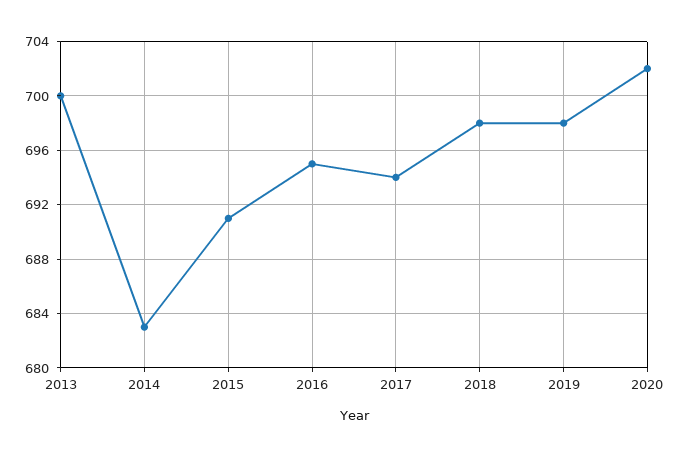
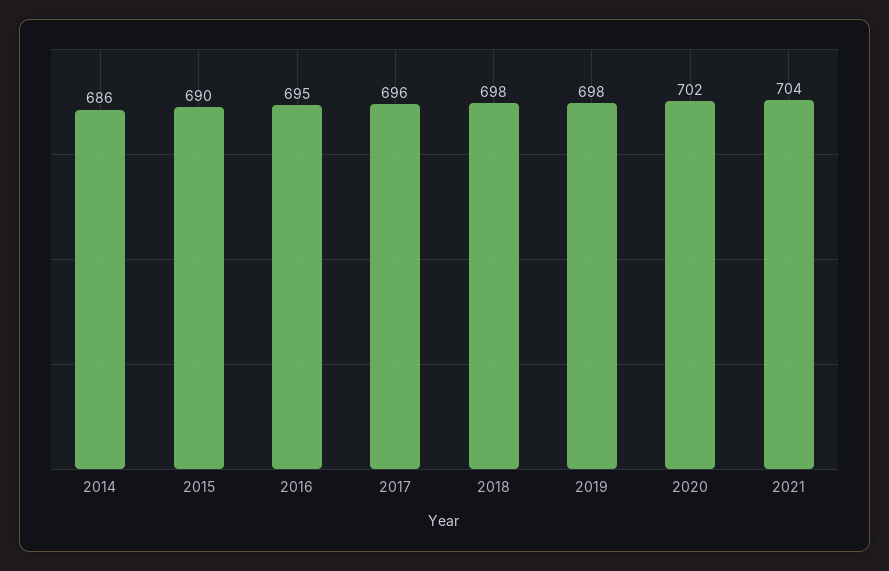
2013: 700 -> none
2014: 683 -> 686
2015: 691 -> 690
2017: 694 -> 696
2021: none -> 704

